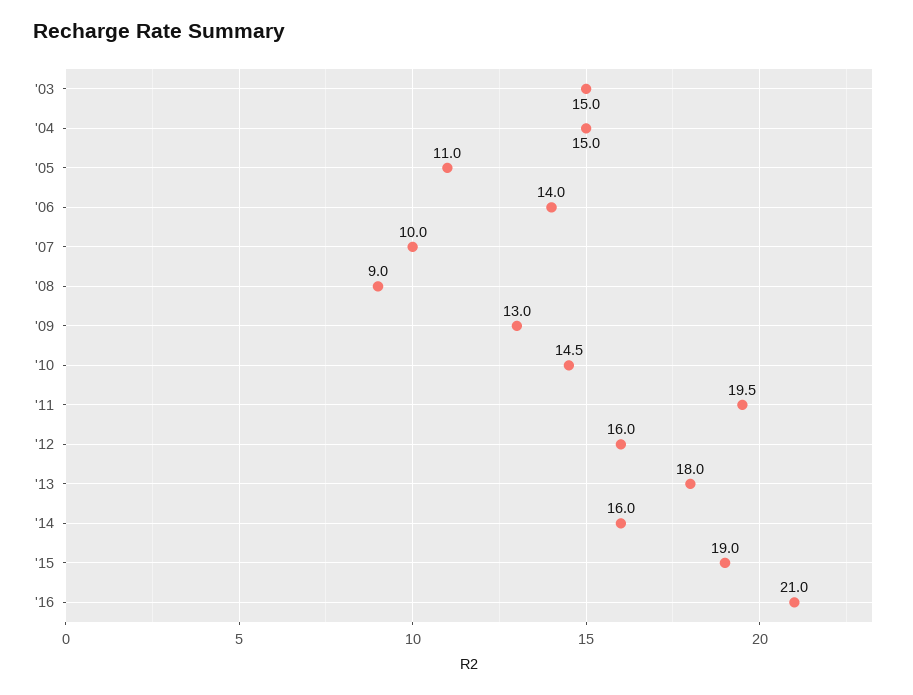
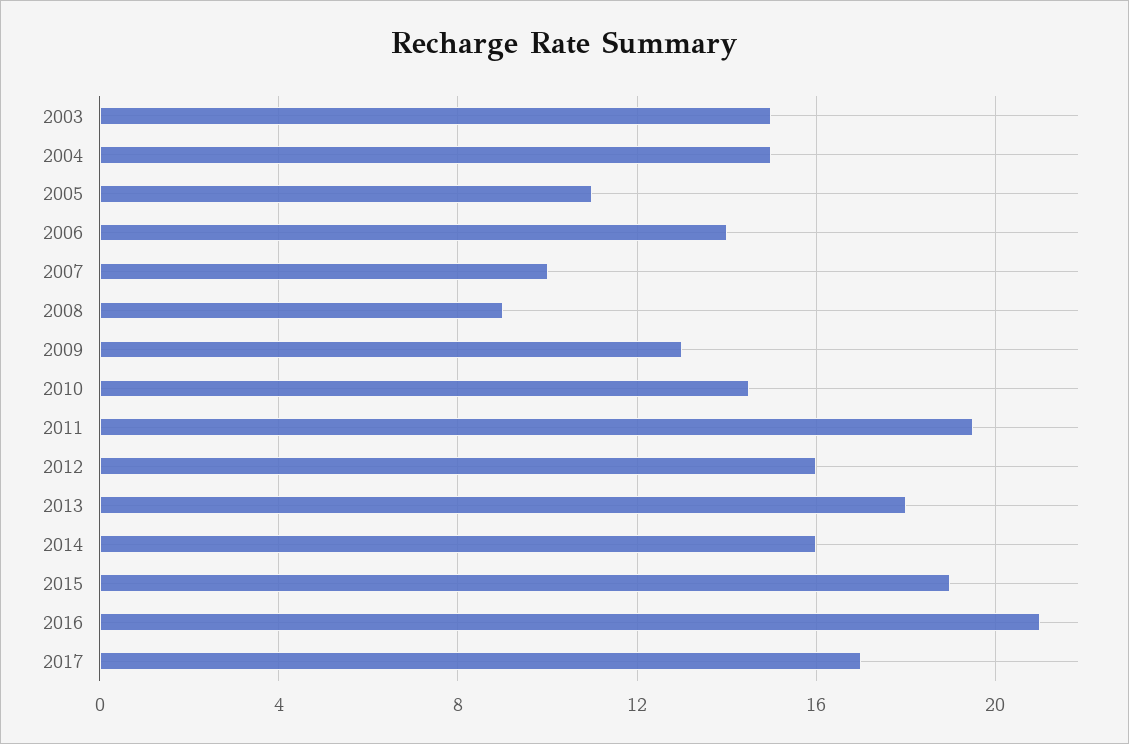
2017: none -> 17

